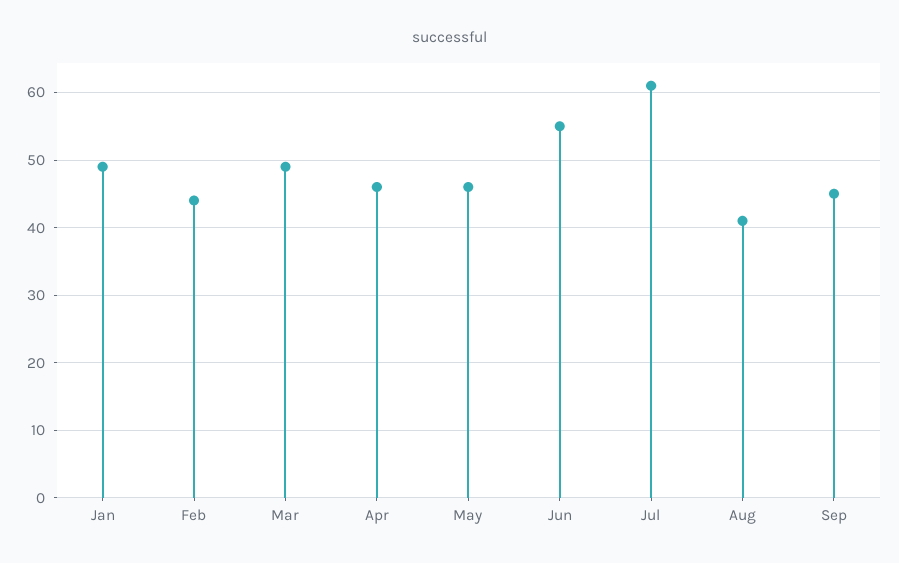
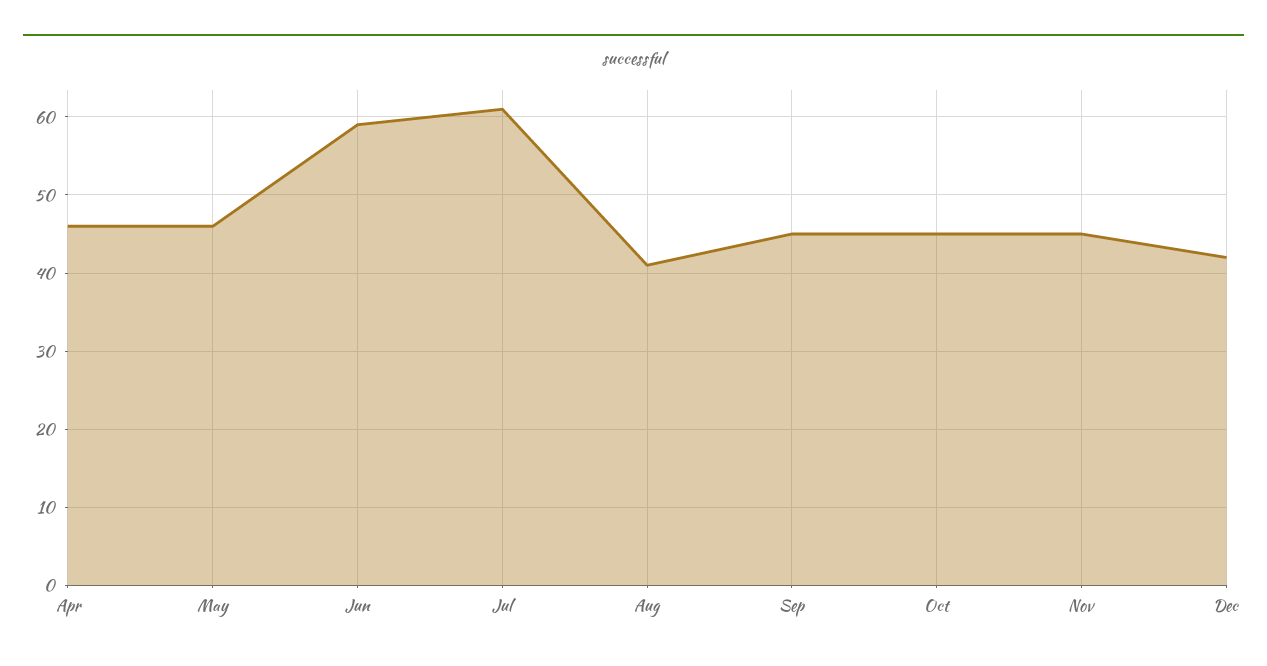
Jan: 49 -> none
Feb: 44 -> none
Mar: 49 -> none
Jun: 55 -> 59
Oct: none -> 45
Nov: none -> 45
Dec: none -> 42

